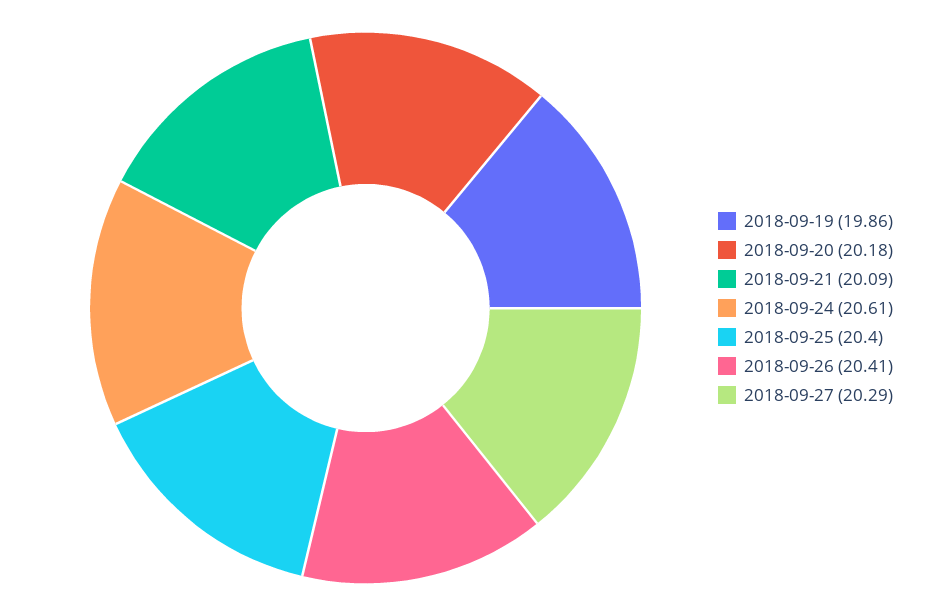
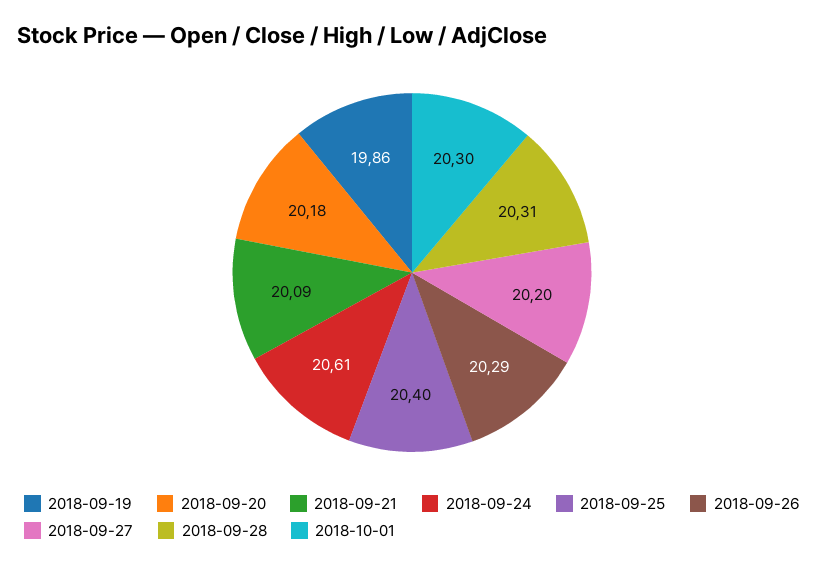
2018-09-26: 20.41 -> 20.29
2018-09-27: 20.29 -> 20.2
2018-09-28: none -> 20.31
2018-10-01: none -> 20.3

